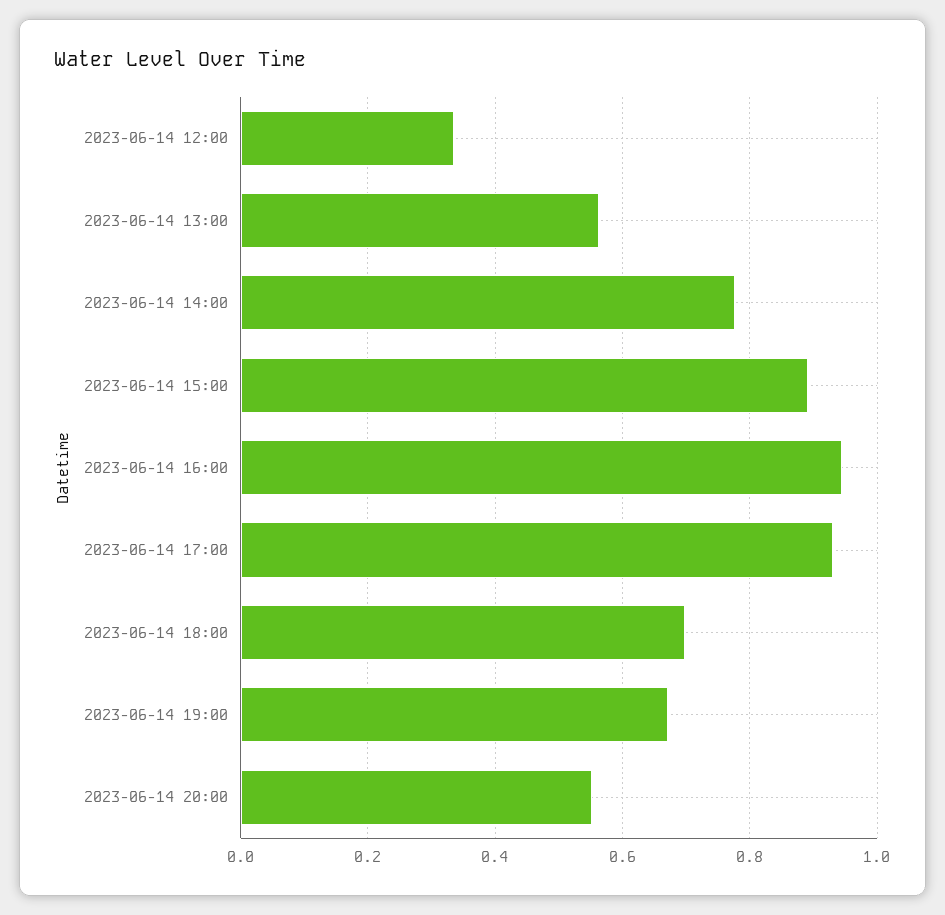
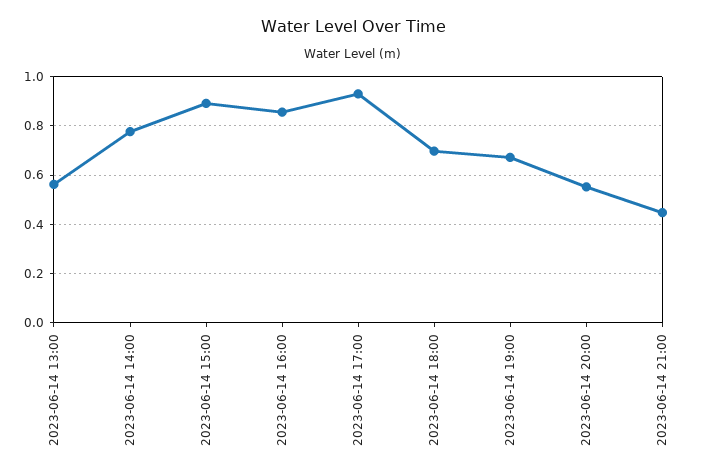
2023-06-14 12:00: 0.34 -> none
2023-06-14 16:00: 0.94 -> 0.85
2023-06-14 21:00: none -> 0.45

